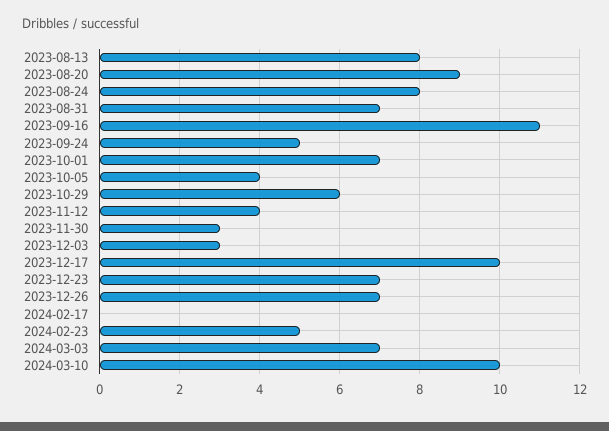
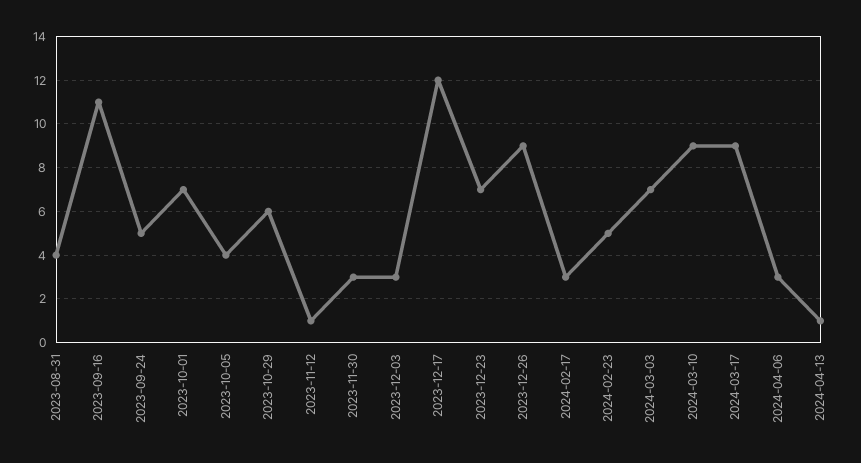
2023-08-13: 8 -> none
2023-08-20: 9 -> none
2023-08-24: 8 -> none
2023-08-31: 7 -> 4
2023-11-12: 4 -> 1
2023-12-17: 10 -> 12
2023-12-26: 7 -> 9
2024-02-17: 0 -> 3
2024-03-10: 10 -> 9
2024-03-17: none -> 9
2024-04-06: none -> 3
2024-04-13: none -> 1

